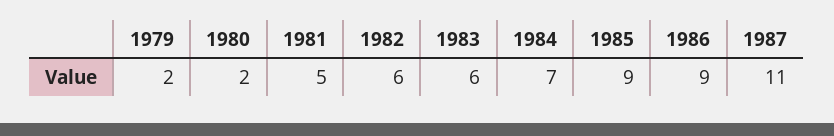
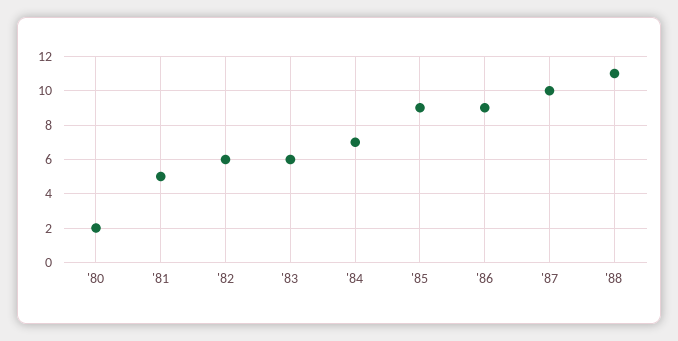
1979: 2 -> none
1987: 11 -> 10
'88: none -> 11

